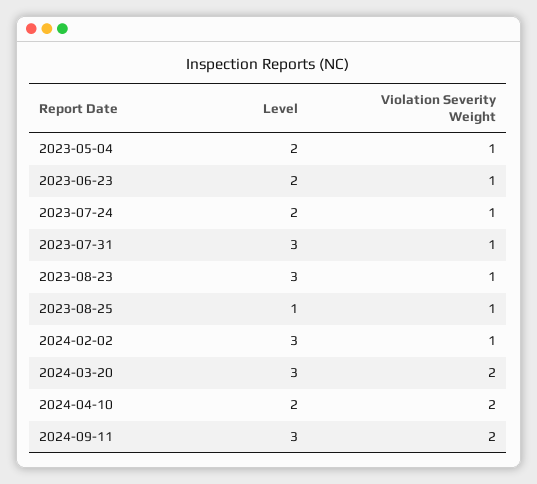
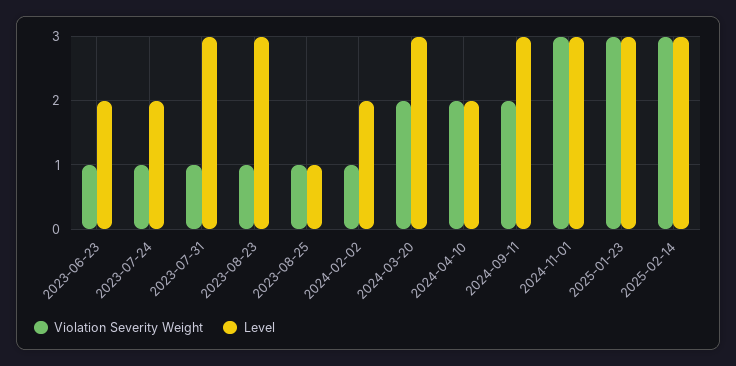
Level, 2023-05-04: 2 -> none
Violation Severity Weight, 2023-05-04: 1 -> none
Level, 2024-02-02: 3 -> 2
Violation Severity Weight, 2024-11-01: none -> 3
Level, 2024-11-01: none -> 3
Violation Severity Weight, 2025-01-23: none -> 3
Level, 2025-01-23: none -> 3
Violation Severity Weight, 2025-02-14: none -> 3
Level, 2025-02-14: none -> 3

